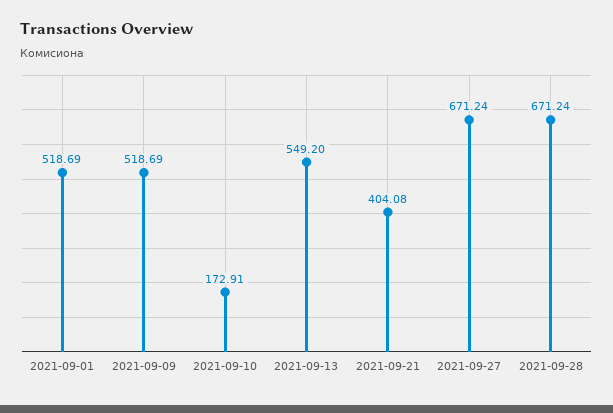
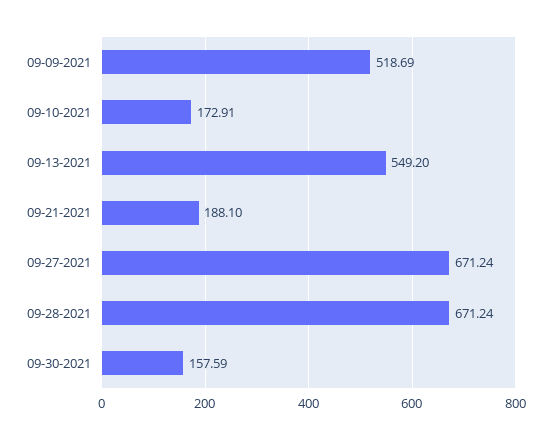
2021-09-01: 518.69 -> none
2021-09-21: 404.08 -> 188.1
09-30-2021: none -> 157.59

